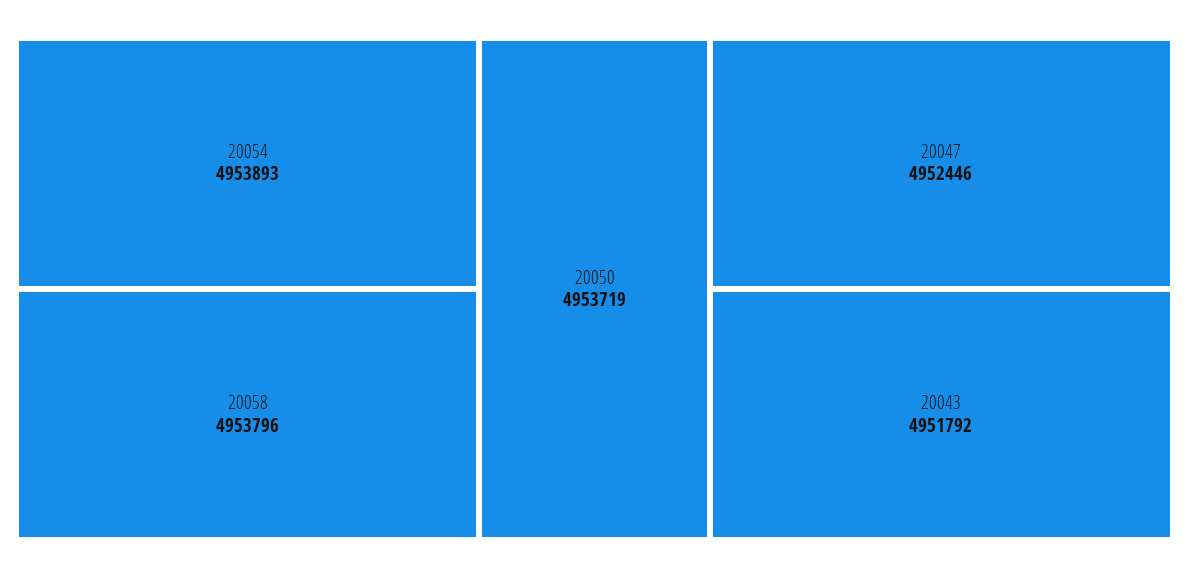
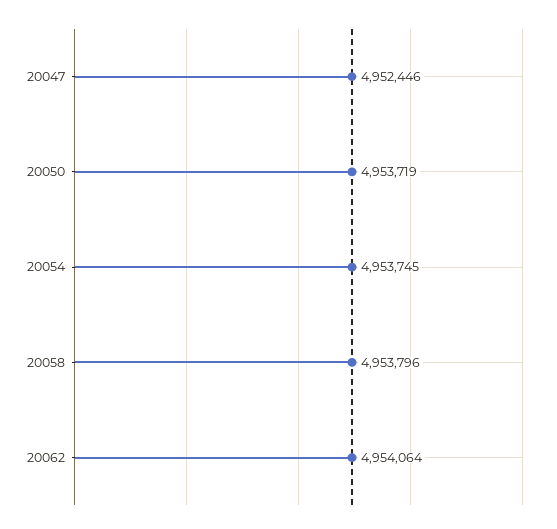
20054: 4953893 -> 4953745
20043: 4951792 -> none
20062: none -> 4954064

